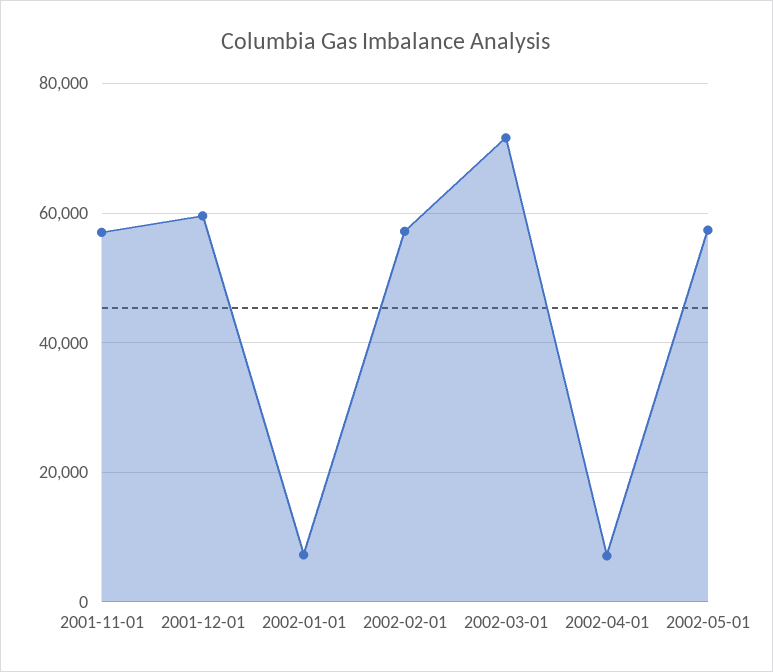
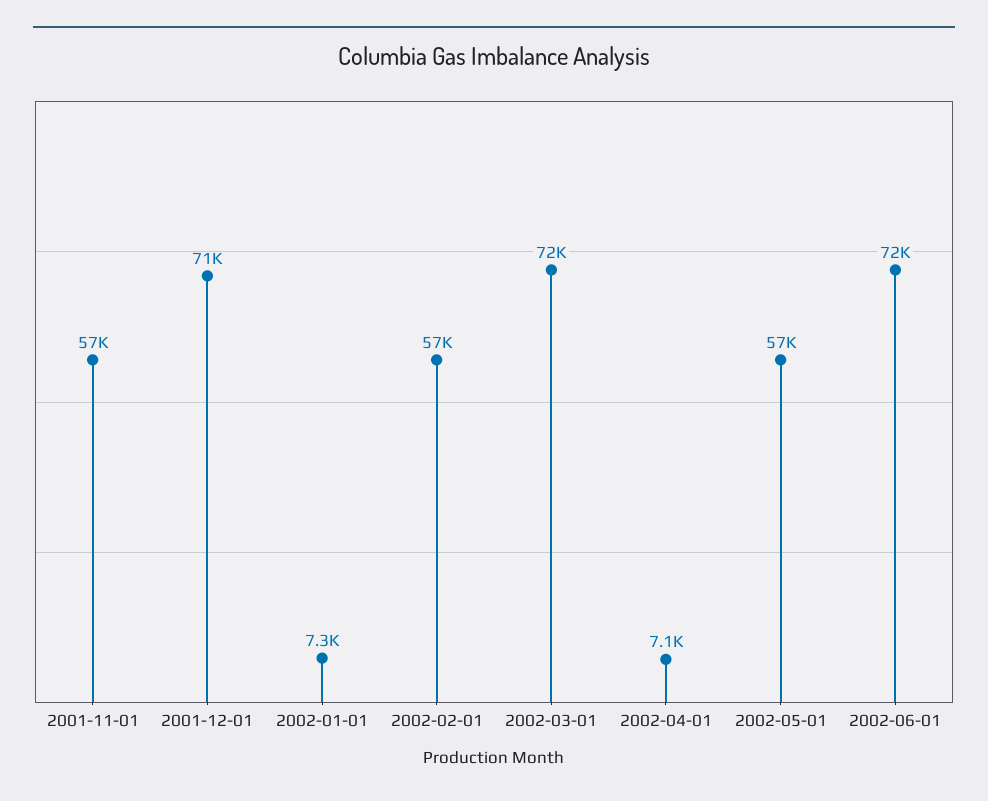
2001-12-01: 60000 -> 71000
2002-06-01: none -> 72000

